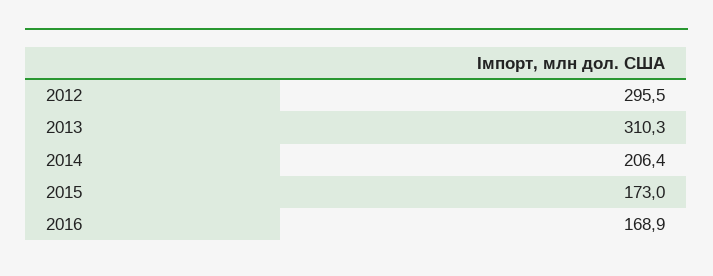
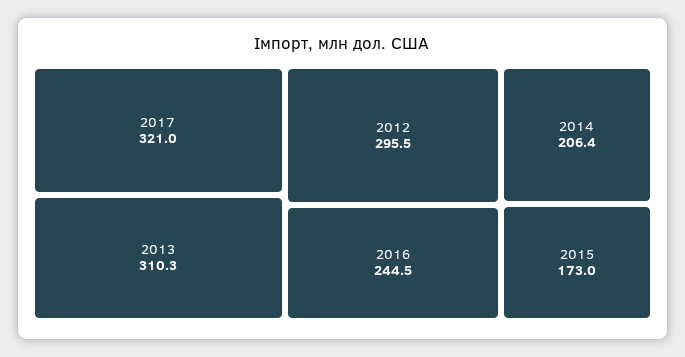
2016: 168.9 -> 244.5
2017: none -> 321

